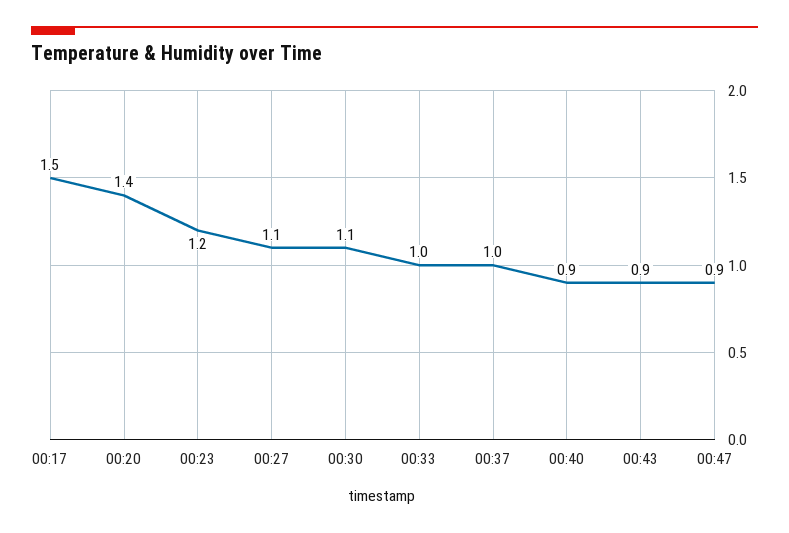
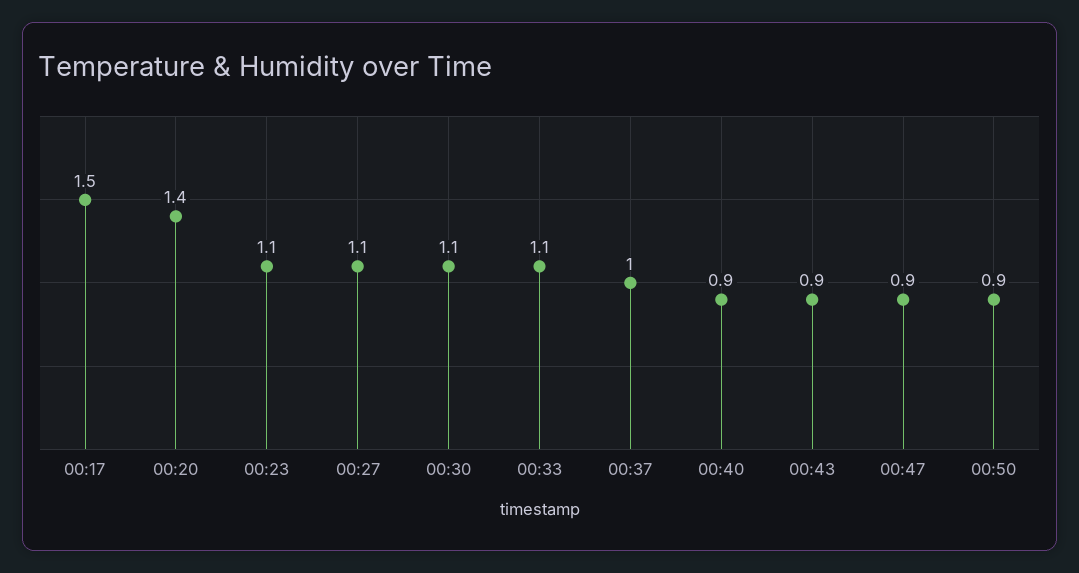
00:23: 1.2 -> 1.1
00:33: 1 -> 1.1
00:50: none -> 0.9

